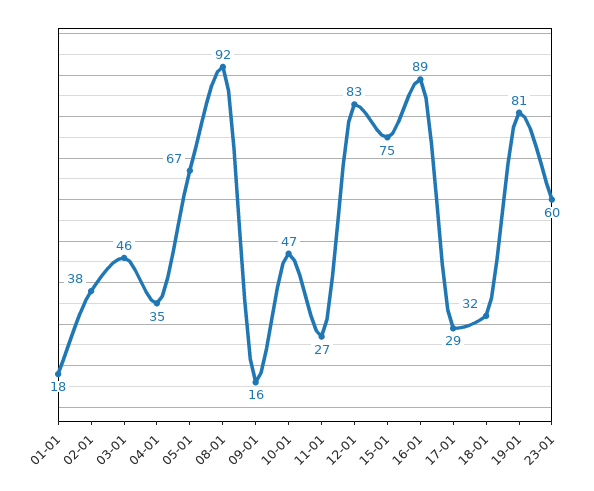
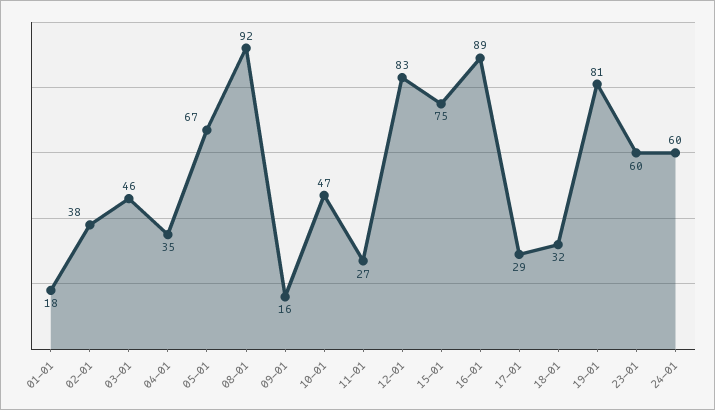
24-01: none -> 60

